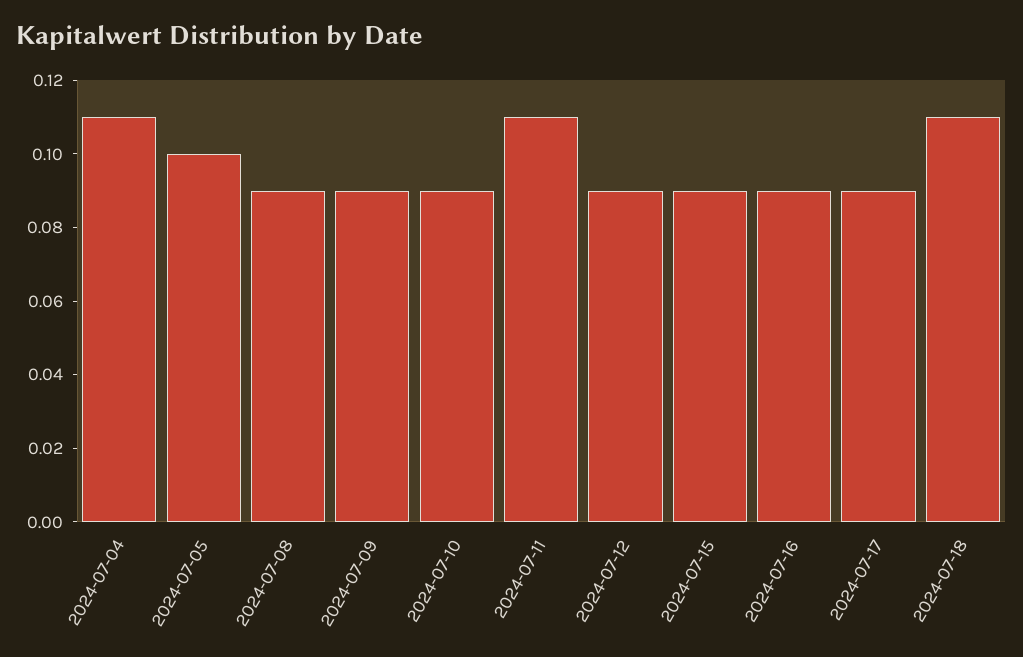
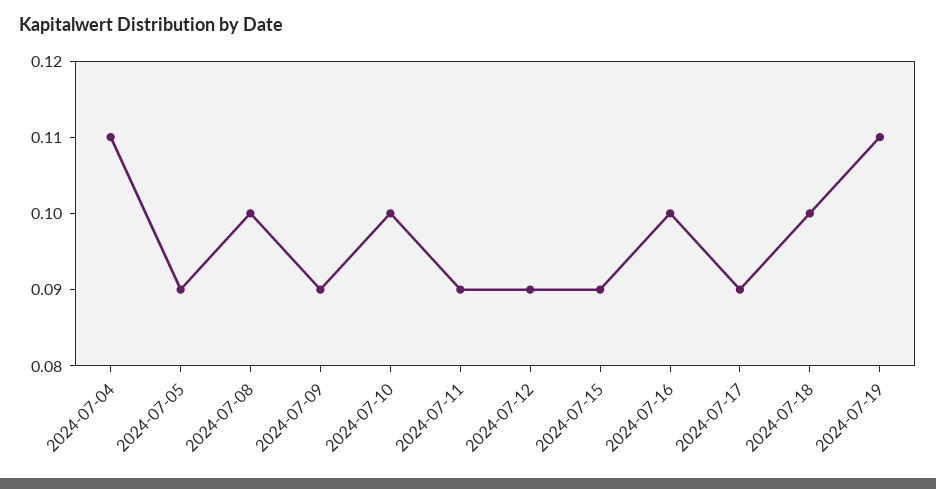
2024-07-05: 0.1 -> 0.09
2024-07-08: 0.09 -> 0.1
2024-07-10: 0.09 -> 0.1
2024-07-11: 0.11 -> 0.09
2024-07-16: 0.09 -> 0.1
2024-07-18: 0.11 -> 0.1
2024-07-19: none -> 0.11

